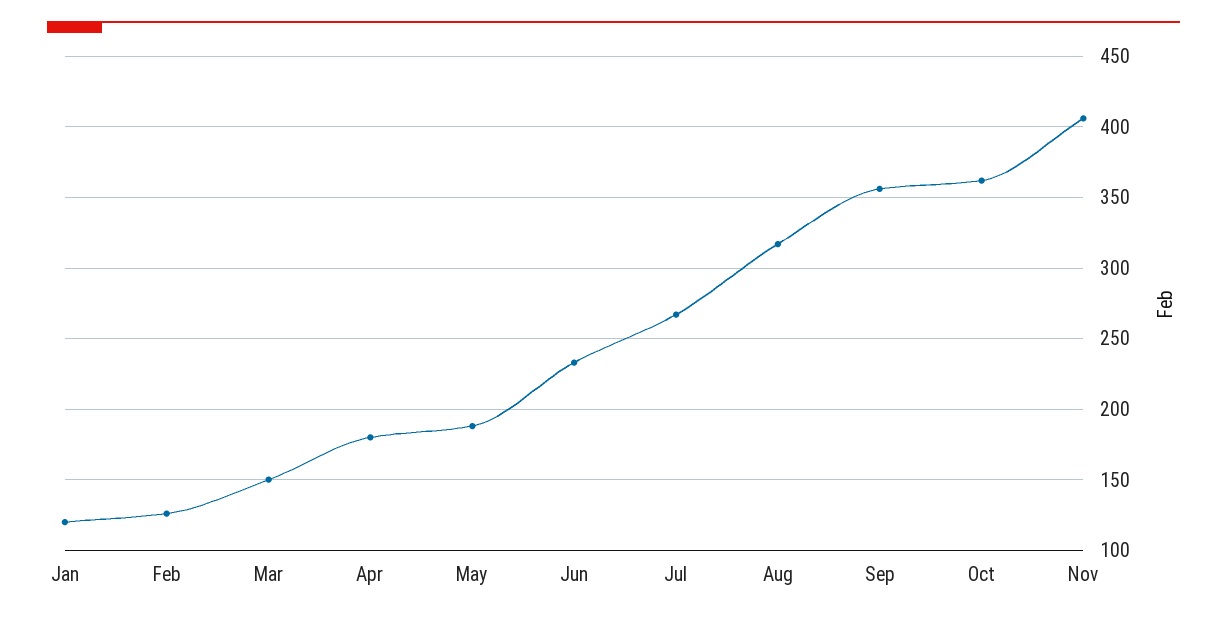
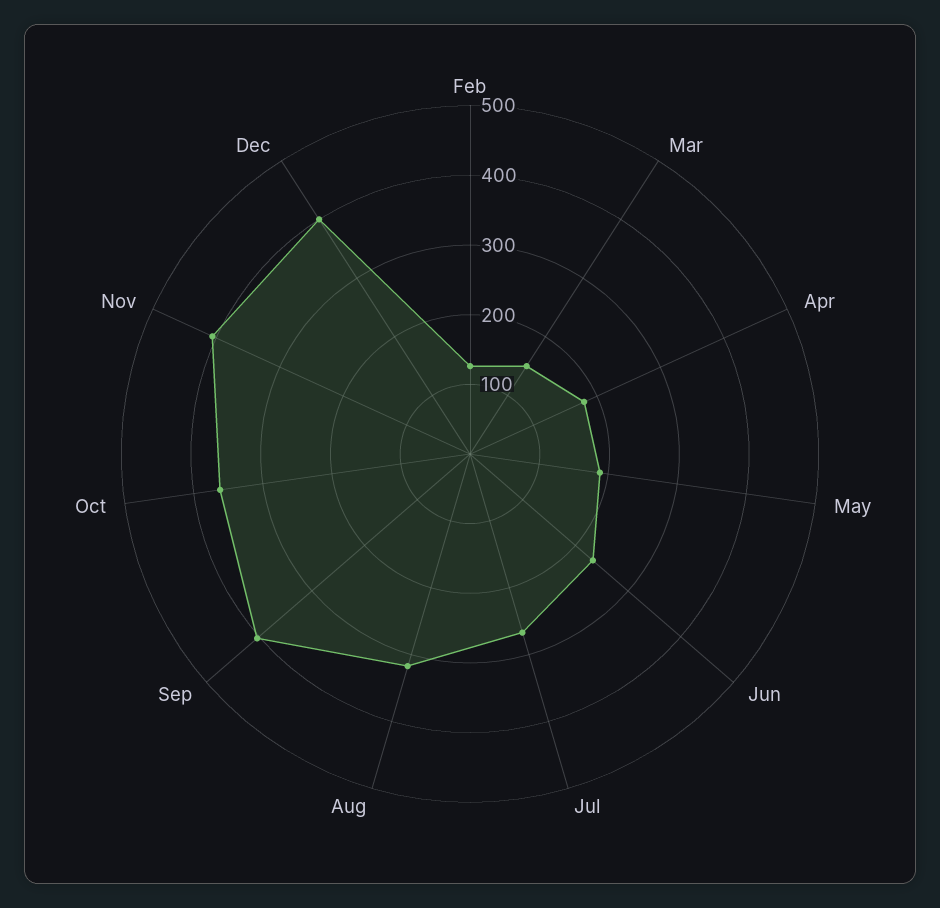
Jan: 120 -> none
Sep: 355 -> 400
Dec: none -> 400

